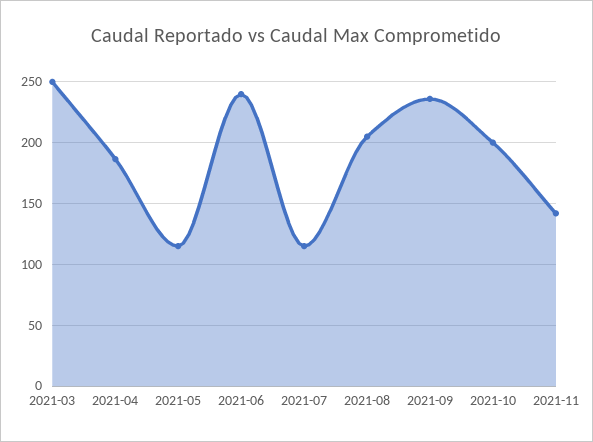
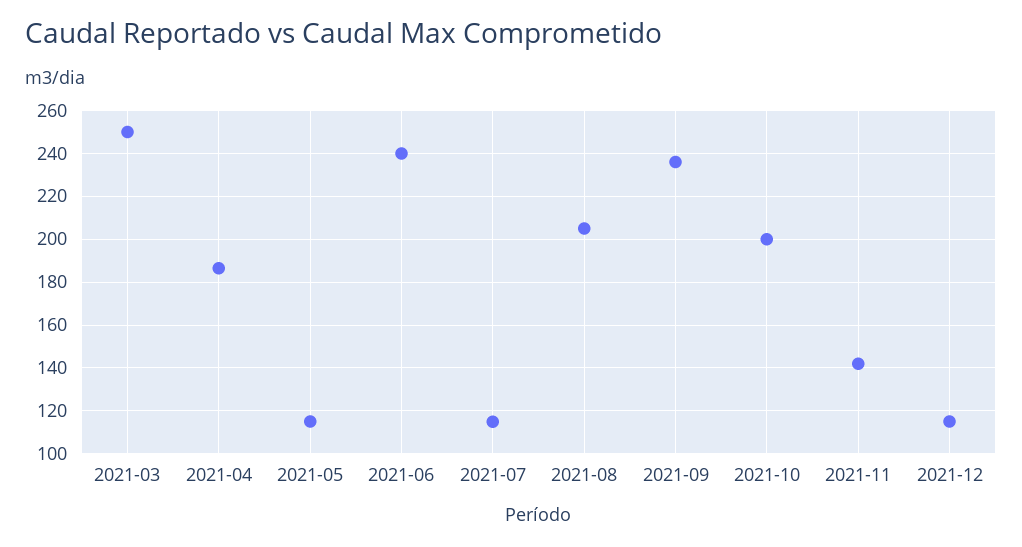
2021-12: none -> 115

